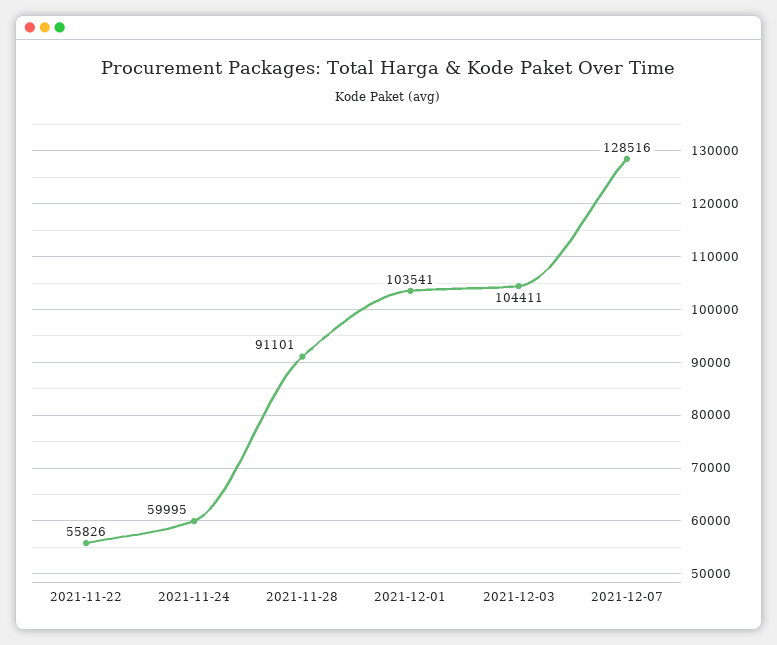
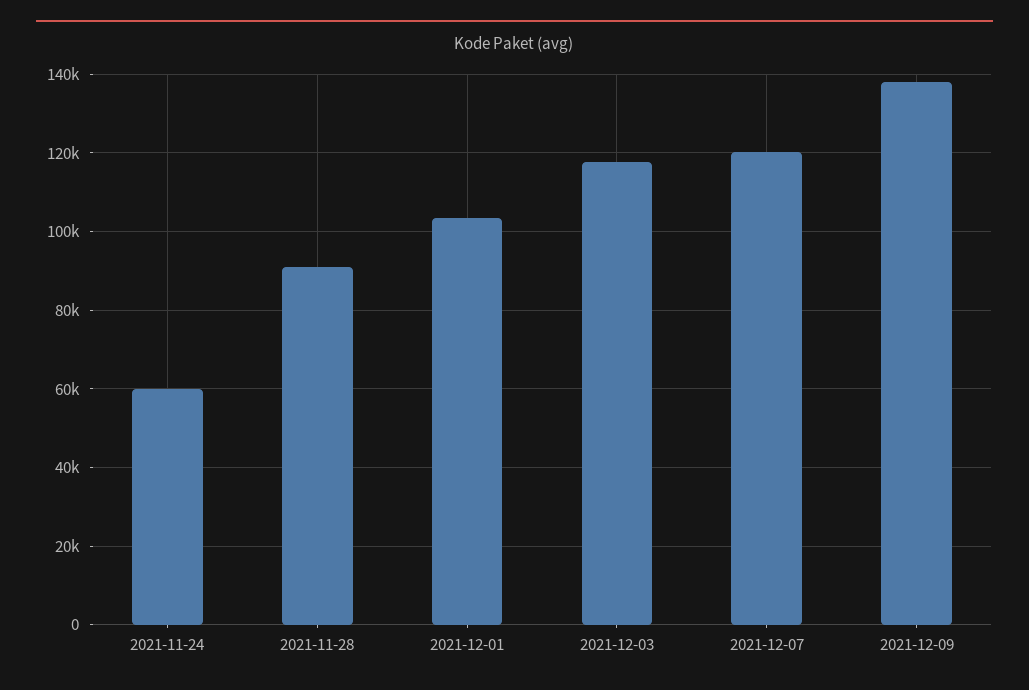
2021-11-22: 55826 -> none
2021-12-03: 104411 -> 118000
2021-12-07: 128516 -> 120000
2021-12-09: none -> 138000

